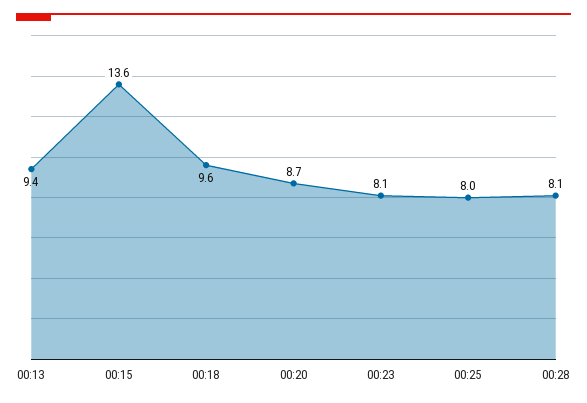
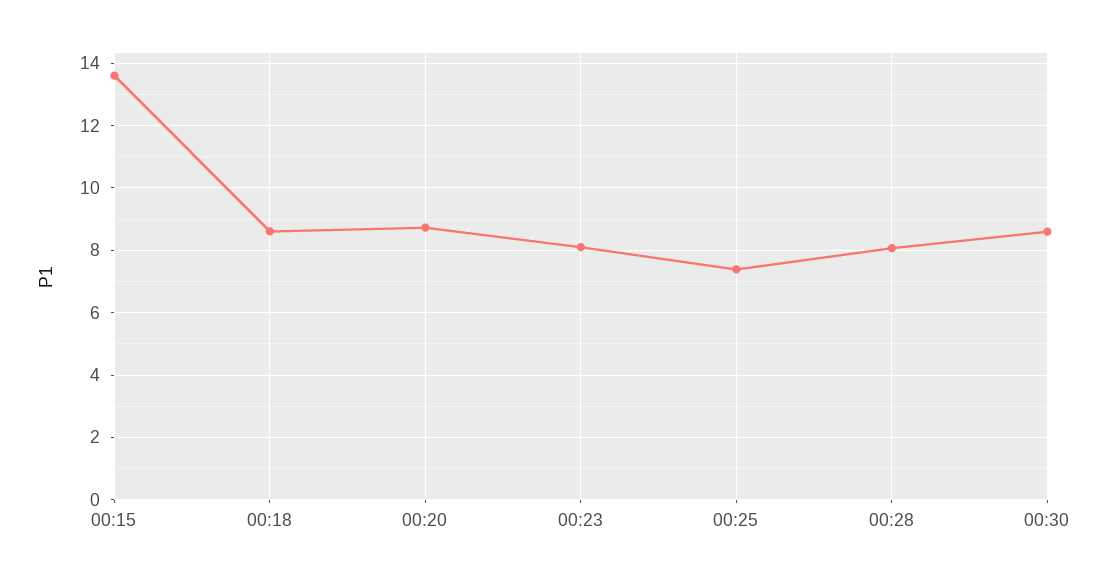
00:13: 9.4 -> none
00:18: 9.6 -> 8.6
00:25: 8 -> 7.4
00:30: none -> 8.6

